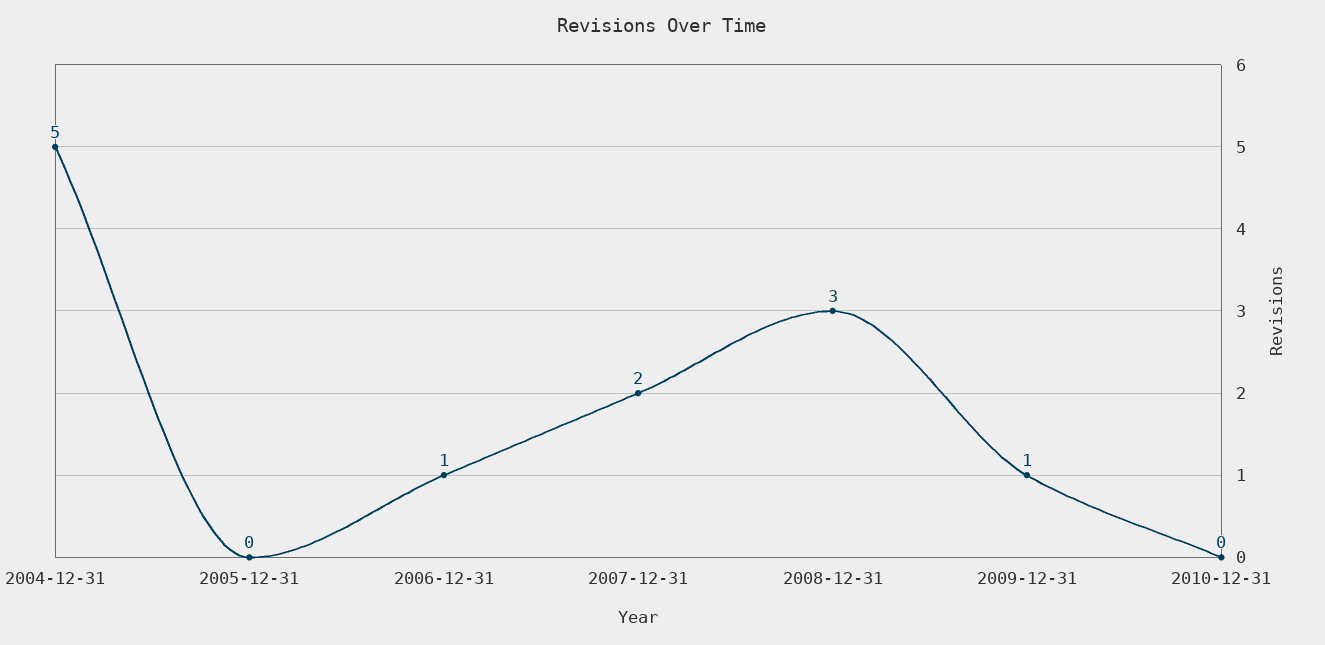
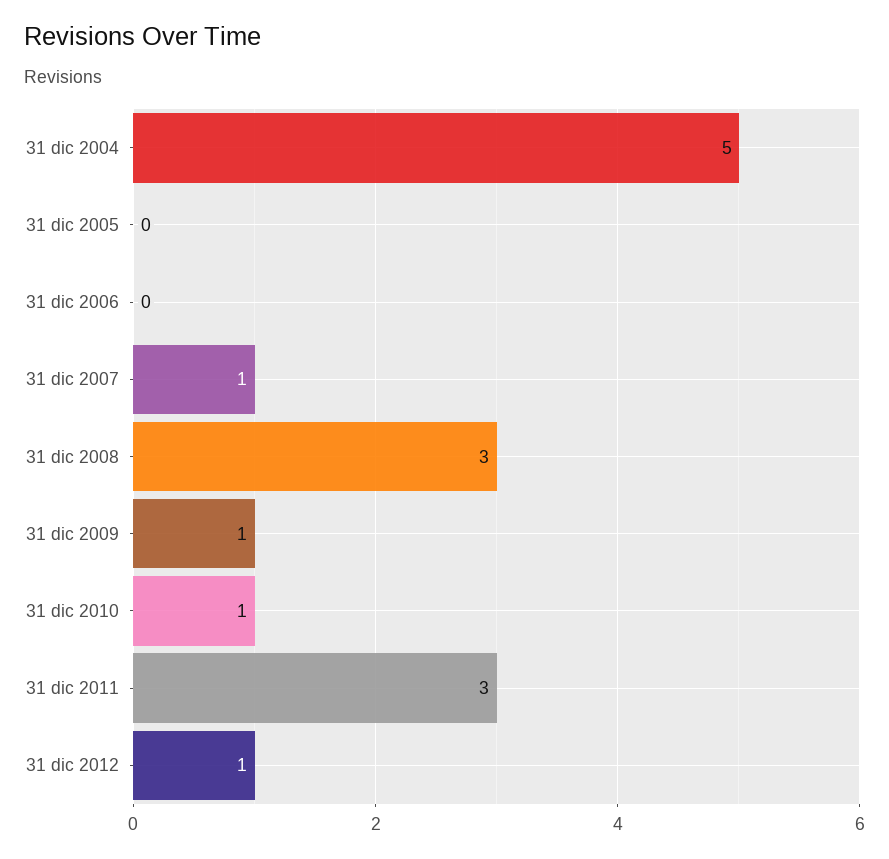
2006-12-31: 1 -> 0
2007-12-31: 2 -> 1
2010-12-31: 0 -> 1
31 dic 2011: none -> 3
31 dic 2012: none -> 1

